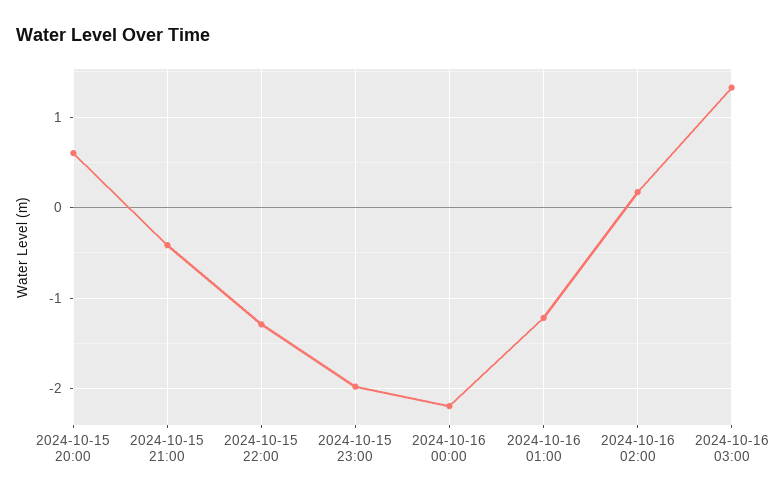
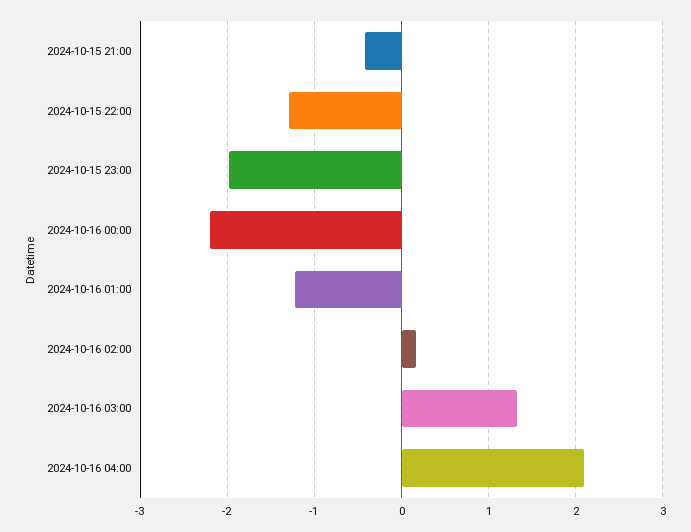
2024-10-15 20:00: 0.6 -> none
2024-10-16 04:00: none -> 2.1

